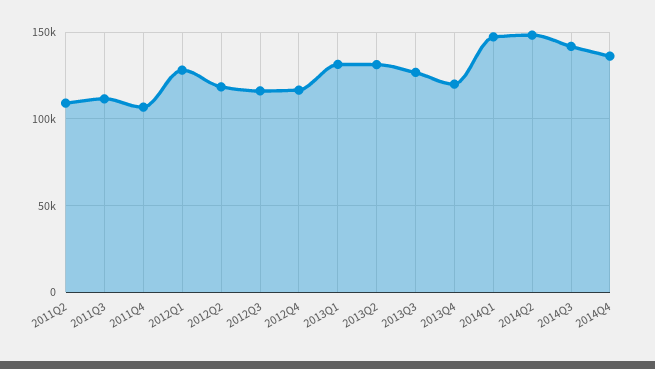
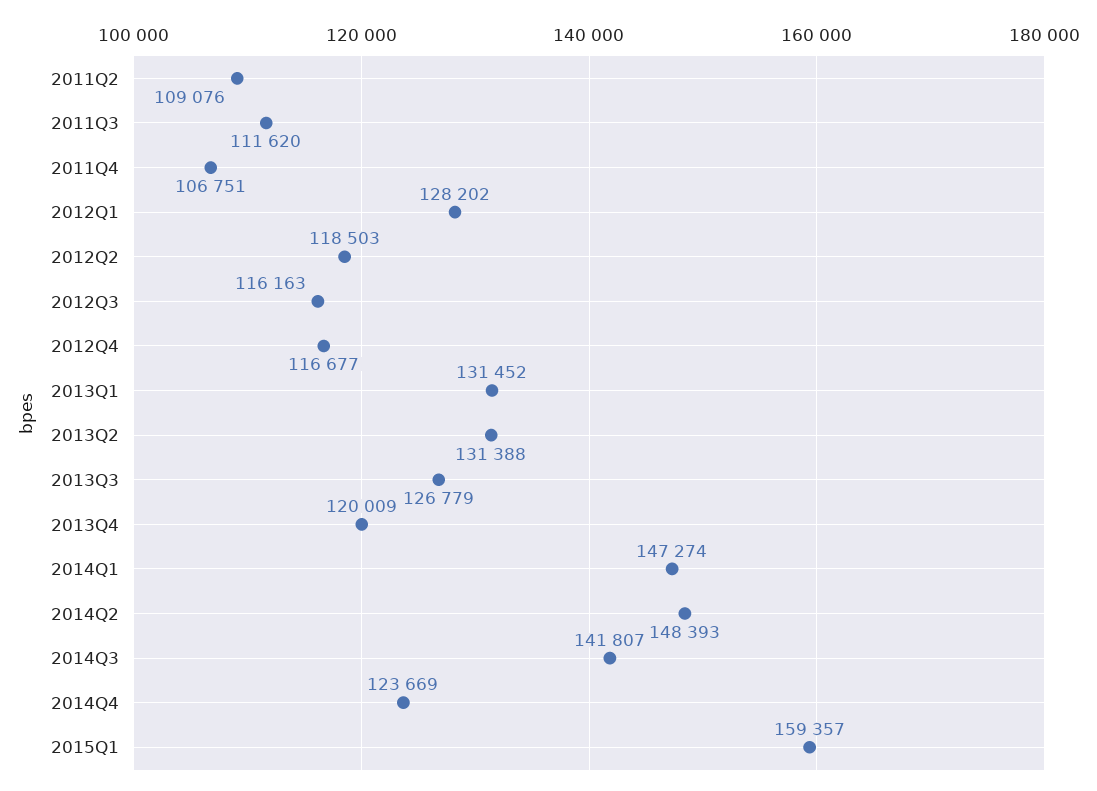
2014Q4: 135000 -> 123669
2015Q1: none -> 159357

